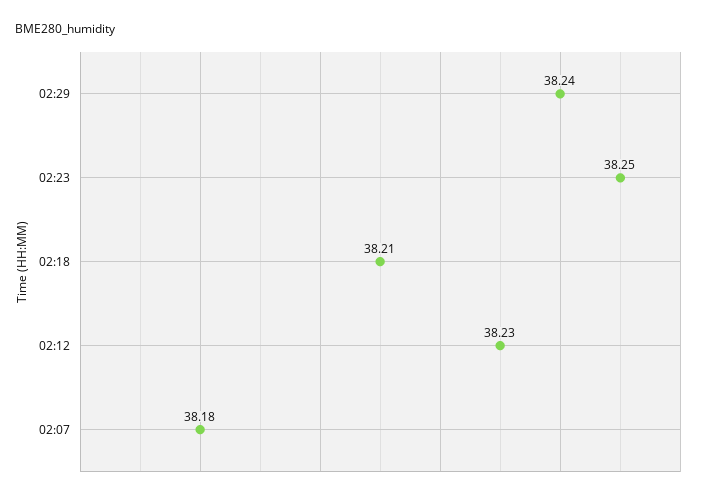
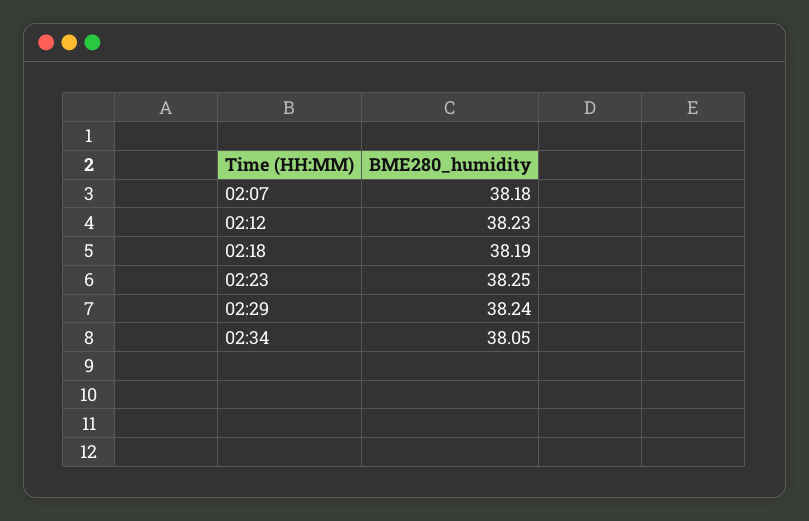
02:18: 38.21 -> 38.19
02:34: none -> 38.05

